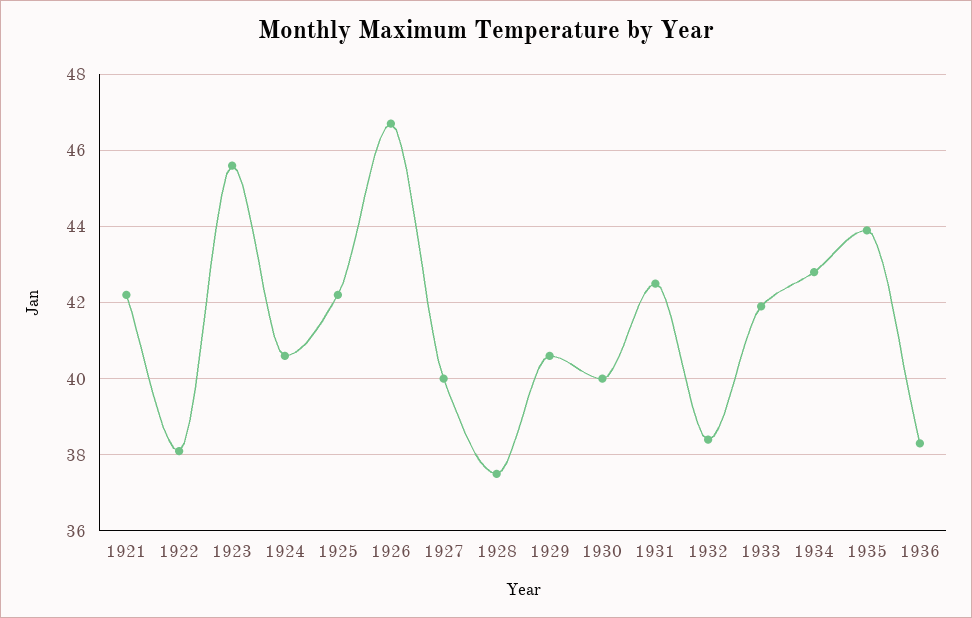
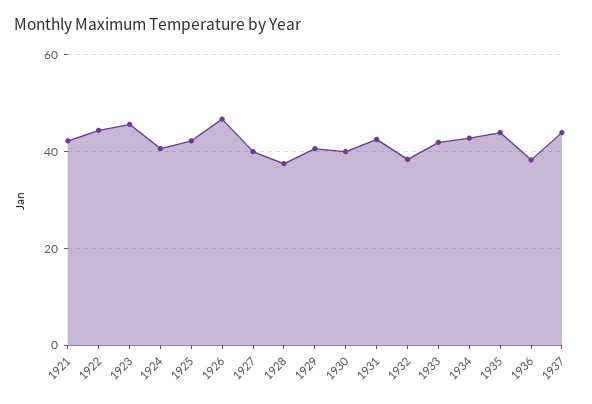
1922: 38 -> 44
1937: none -> 44

